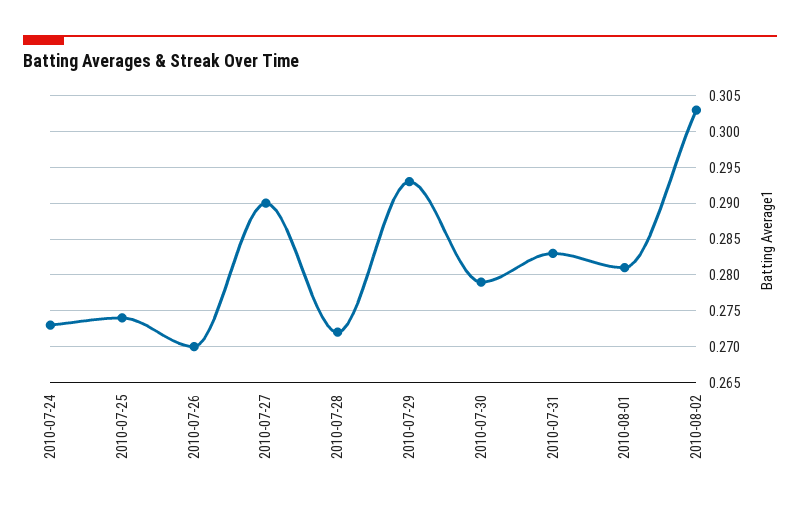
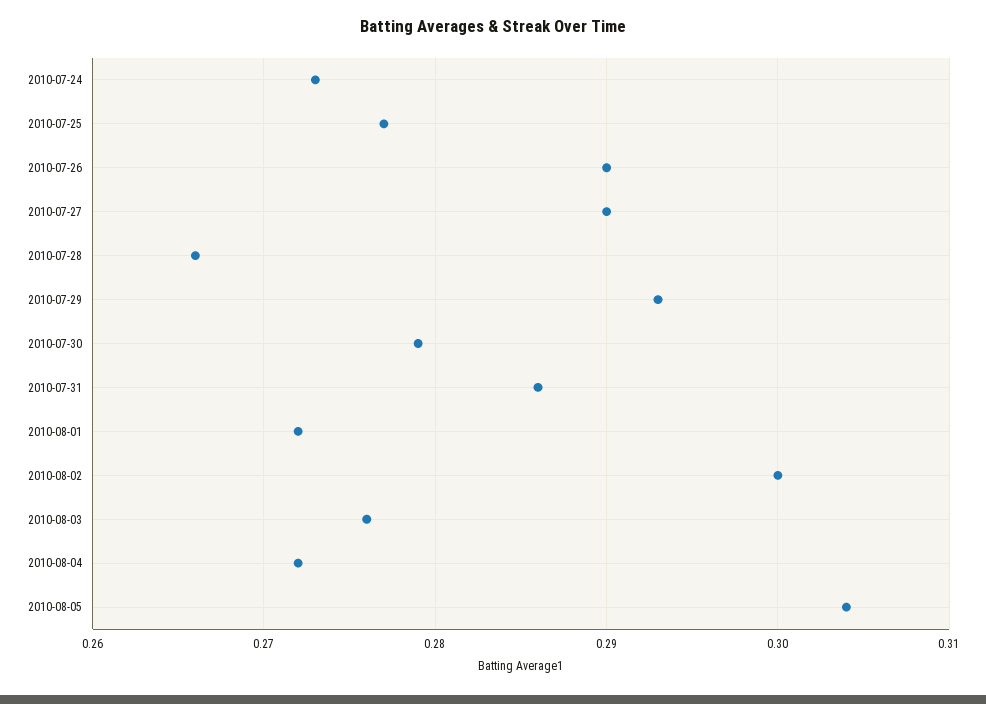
2010-07-25: 0.274 -> 0.277
2010-07-26: 0.27 -> 0.29
2010-07-28: 0.272 -> 0.266
2010-07-31: 0.283 -> 0.286
2010-08-01: 0.281 -> 0.272
2010-08-02: 0.303 -> 0.3
2010-08-03: none -> 0.276
2010-08-04: none -> 0.272
2010-08-05: none -> 0.304

